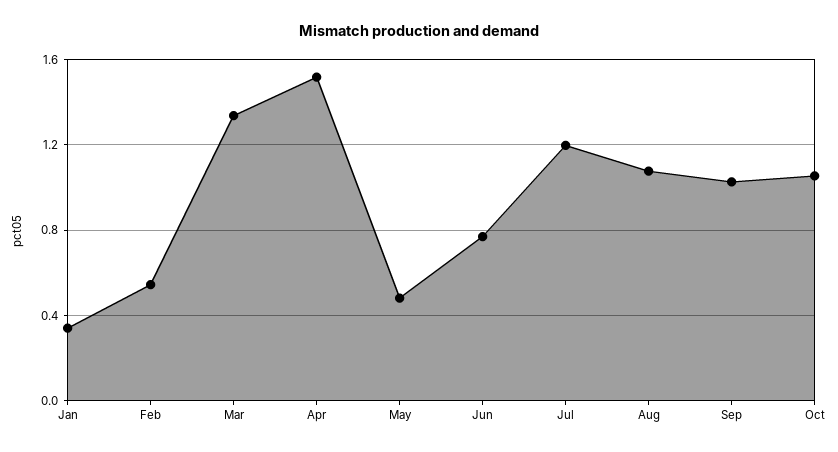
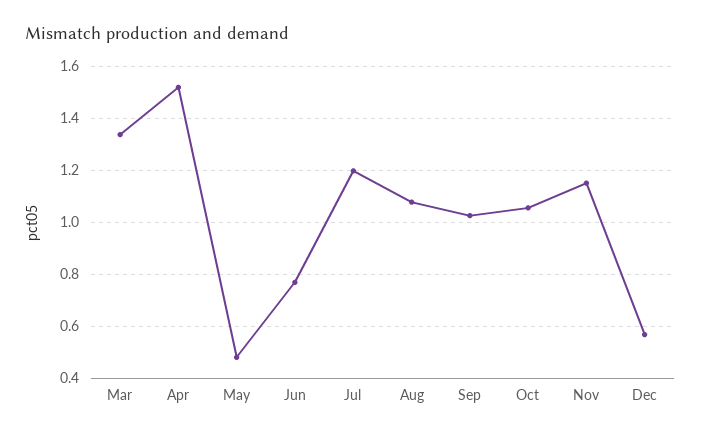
Jan: 0.35 -> none
Feb: 0.55 -> none
Nov: none -> 1.15
Dec: none -> 0.575

